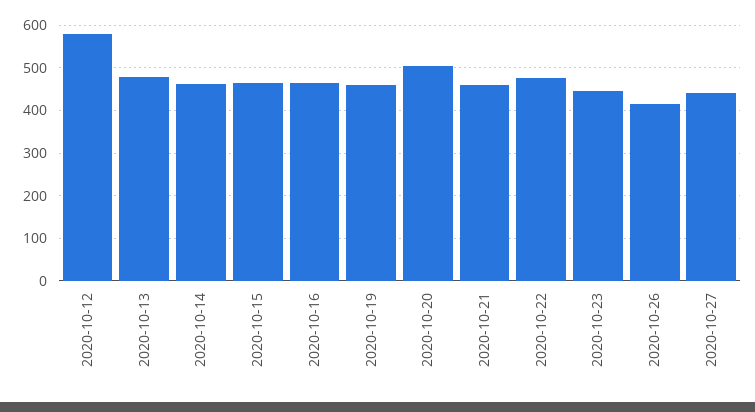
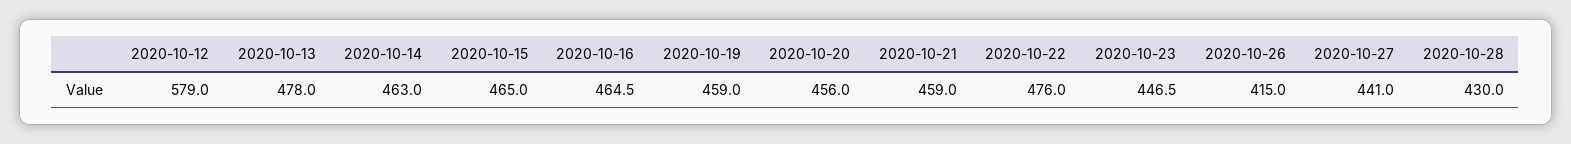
2020-10-20: 500 -> 456
2020-10-28: none -> 430

